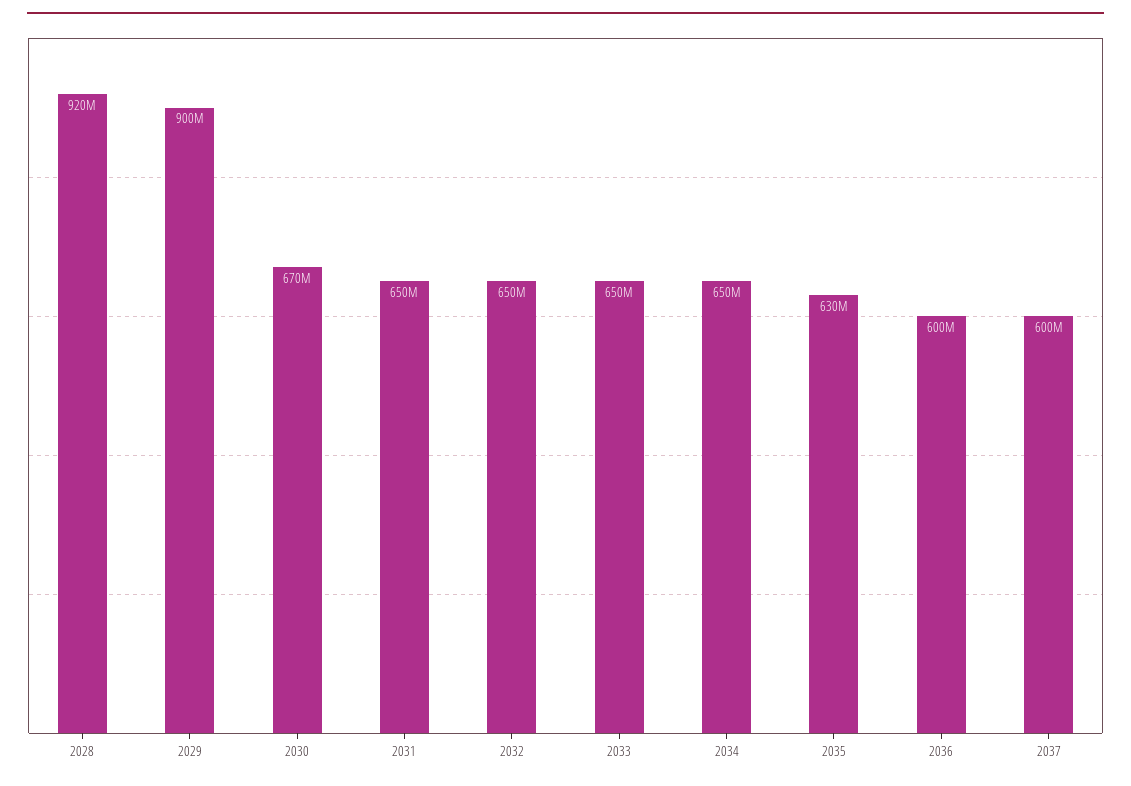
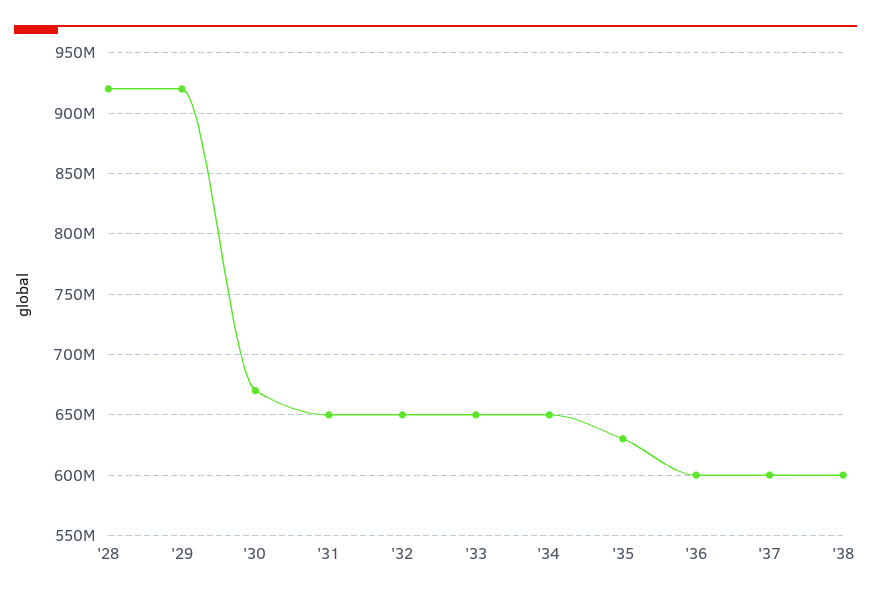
2029: 900000000 -> 920000000
'38: none -> 600000000

